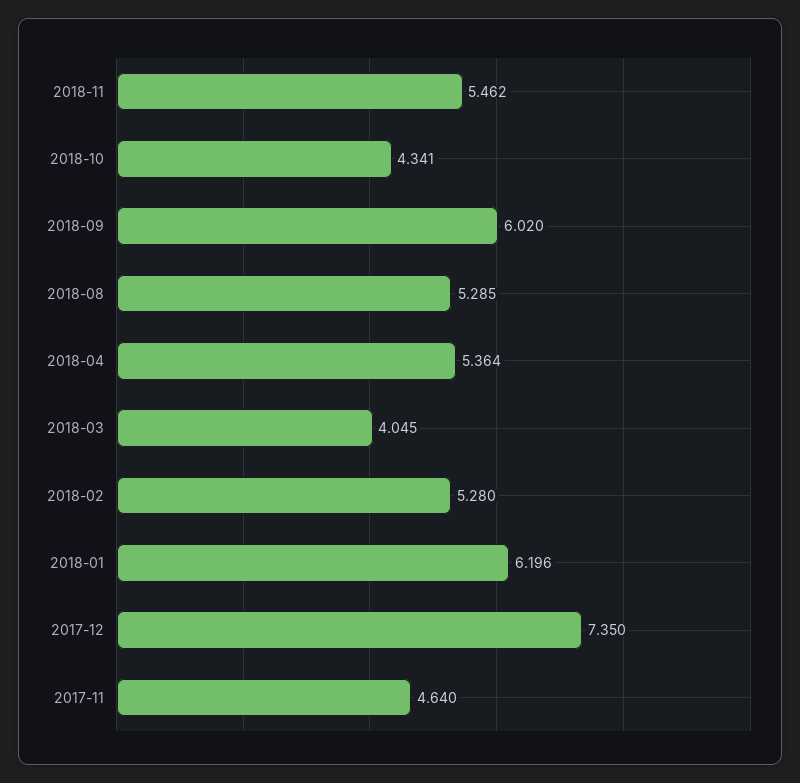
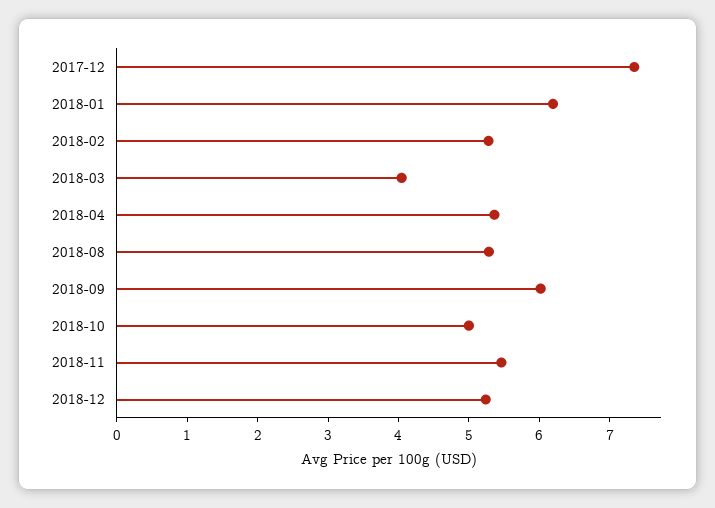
2018-10: 4.341 -> 5
2017-11: 4.64 -> none
2018-12: none -> 5.2

